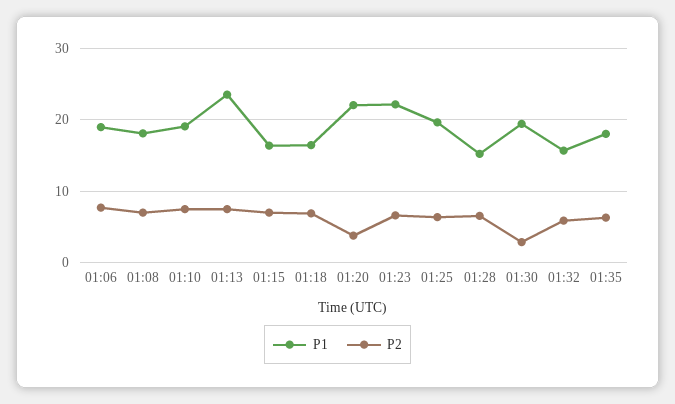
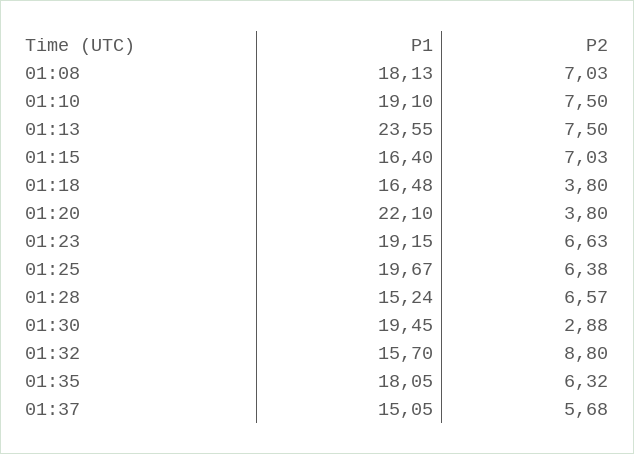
P1, 01:06: 19 -> none
P2, 01:06: 8 -> none
P2, 01:18: 7 -> 3.8
P1, 01:23: 22 -> 19.15
P2, 01:32: 6 -> 8.8
P1, 01:37: none -> 15.05
P2, 01:37: none -> 5.68

